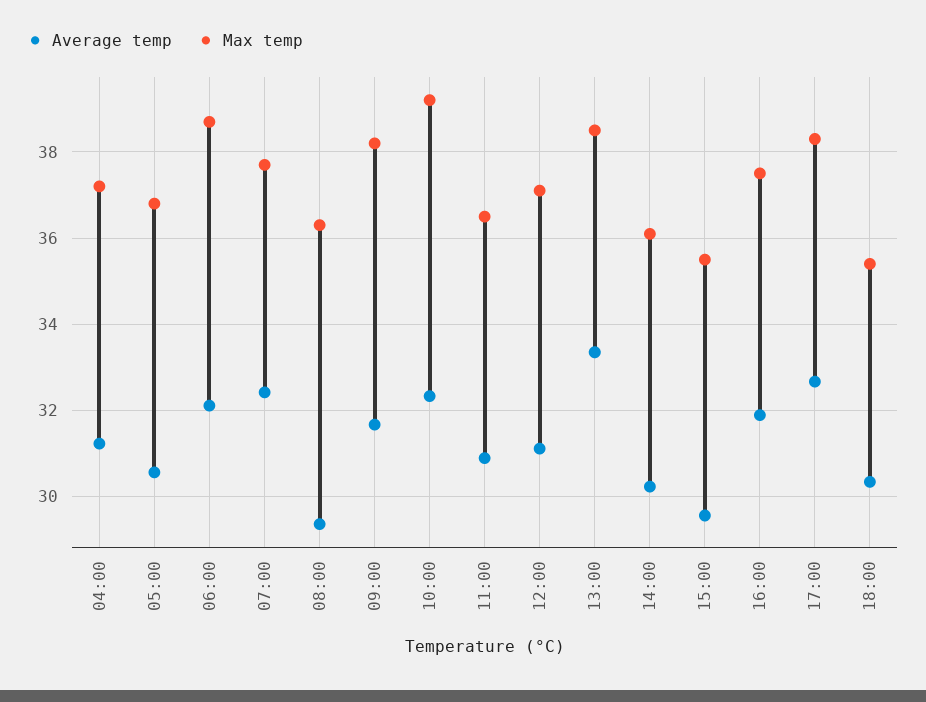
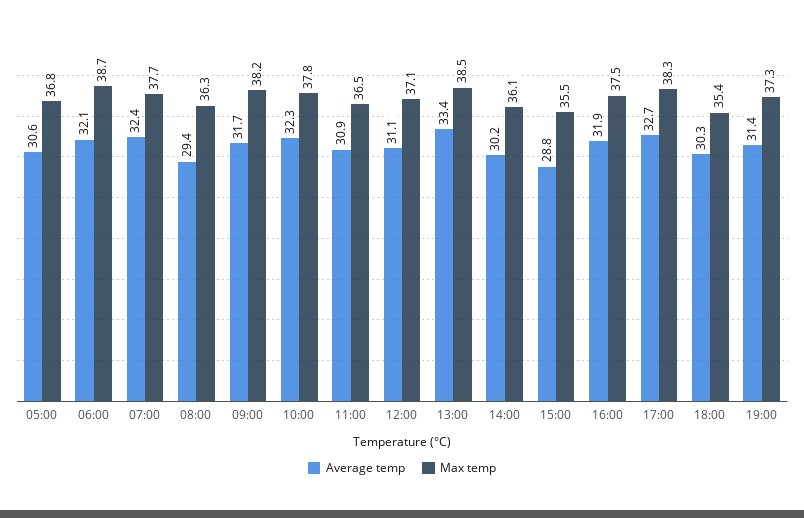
Average temp, 04:00: 31.2 -> none
Max temp, 04:00: 37.2 -> none
Max temp, 10:00: 39.2 -> 37.8
Average temp, 15:00: 29.6 -> 28.8
Average temp, 19:00: none -> 31.4
Max temp, 19:00: none -> 37.3

